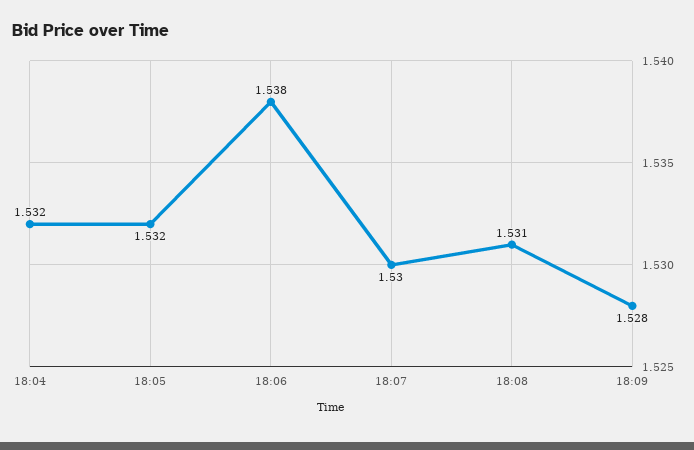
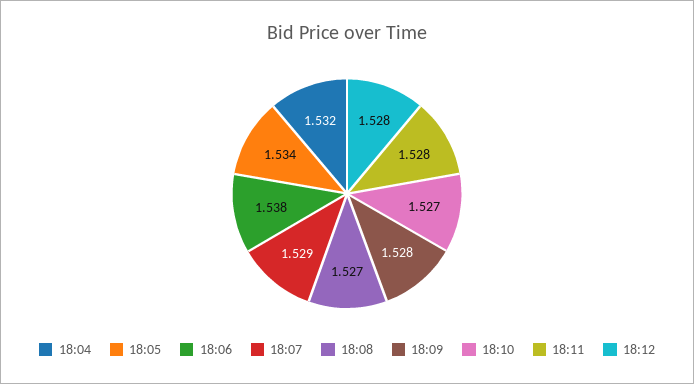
18:05: 1.532 -> 1.534
18:07: 1.53 -> 1.529
18:08: 1.531 -> 1.527
18:10: none -> 1.527
18:11: none -> 1.528
18:12: none -> 1.528

